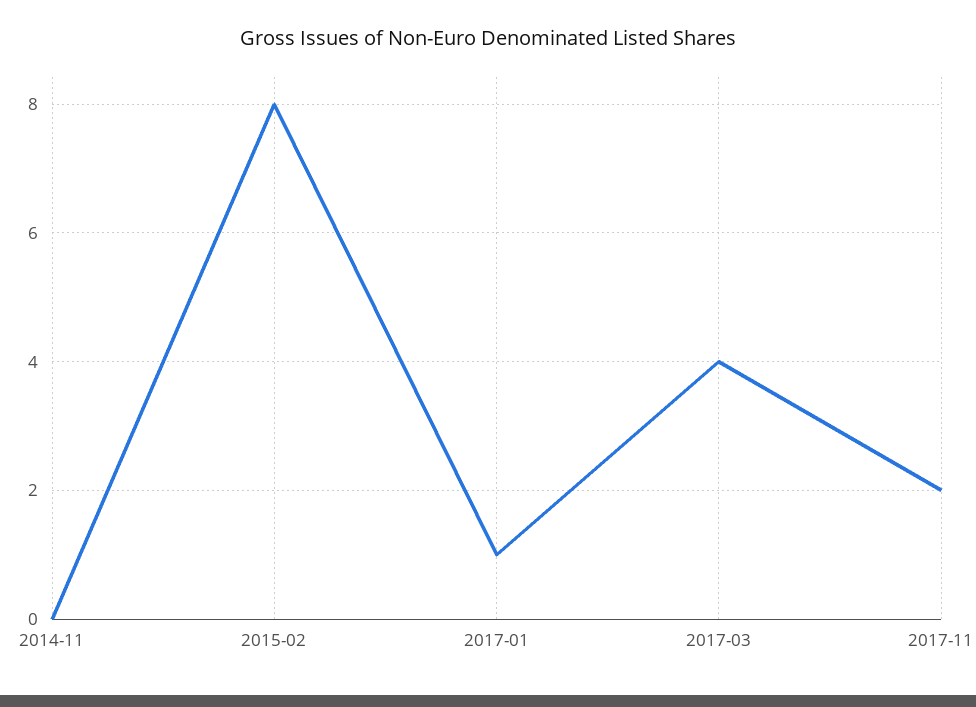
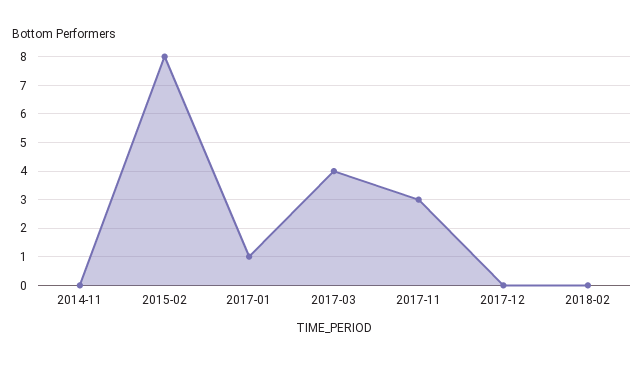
2017-11: 2 -> 3
2017-12: none -> 0
2018-02: none -> 0

